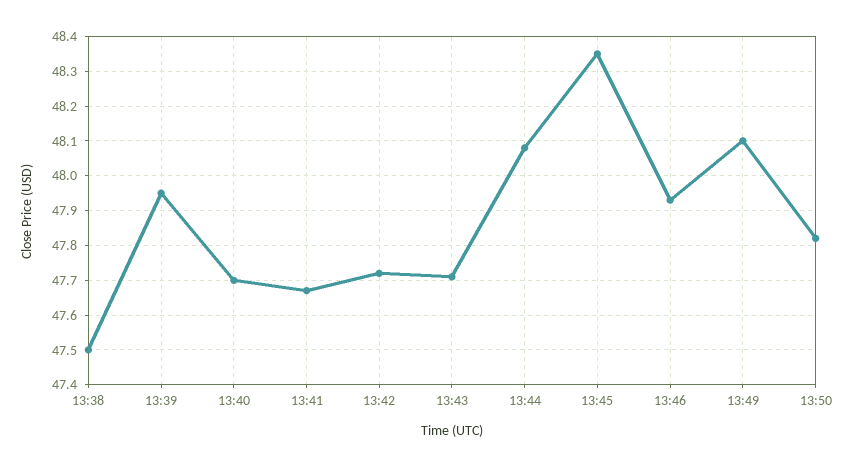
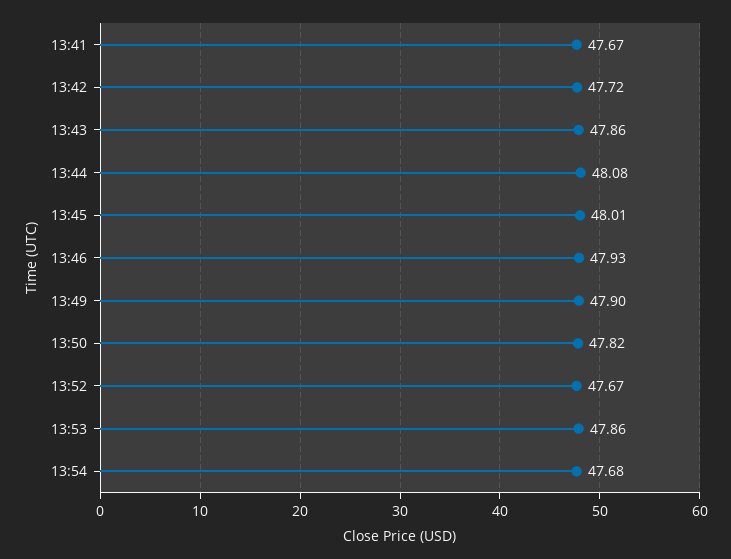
13:38: 47.5 -> none
13:39: 47.95 -> none
13:40: 47.7 -> none
13:43: 47.7 -> 47.86
13:45: 48.35 -> 48.01
13:49: 48.1 -> 47.9
13:52: none -> 47.67
13:53: none -> 47.86
13:54: none -> 47.68

